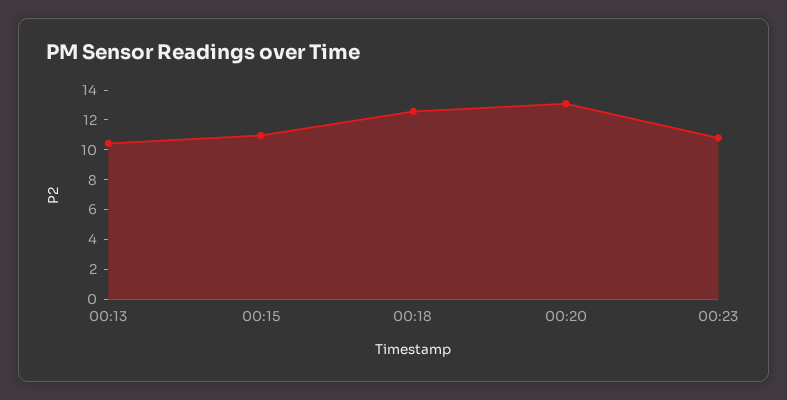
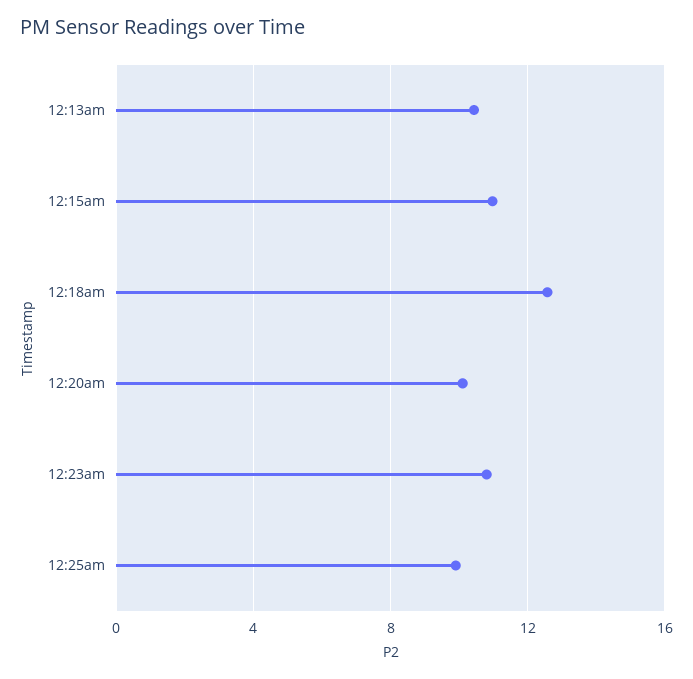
00:20: 13 -> 10
12:25am: none -> 10

